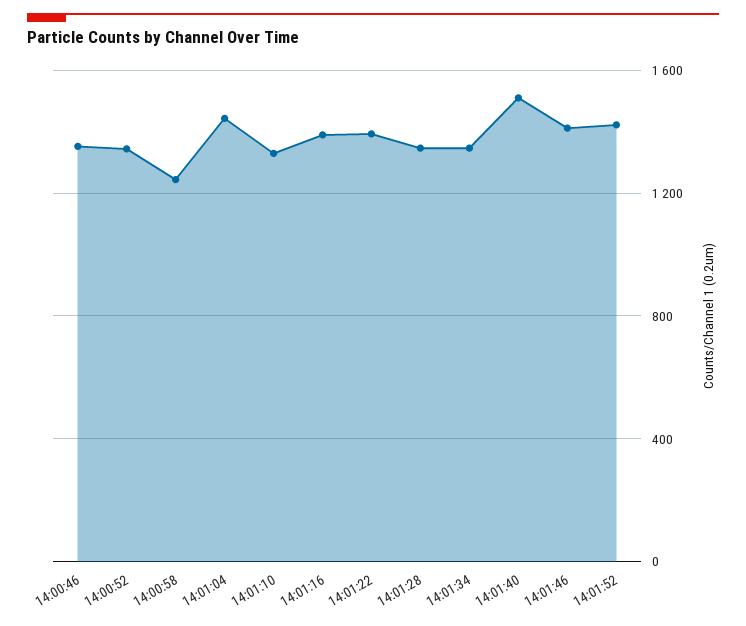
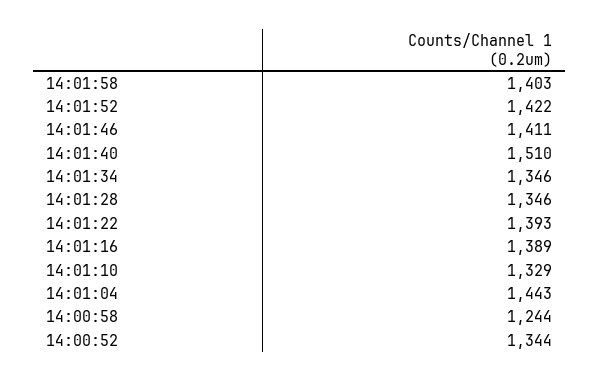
14:00:46: 1350 -> none
14:01:58: none -> 1403

